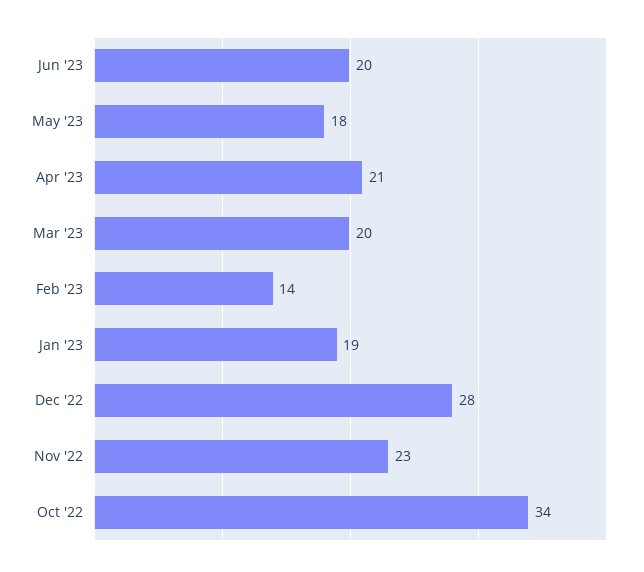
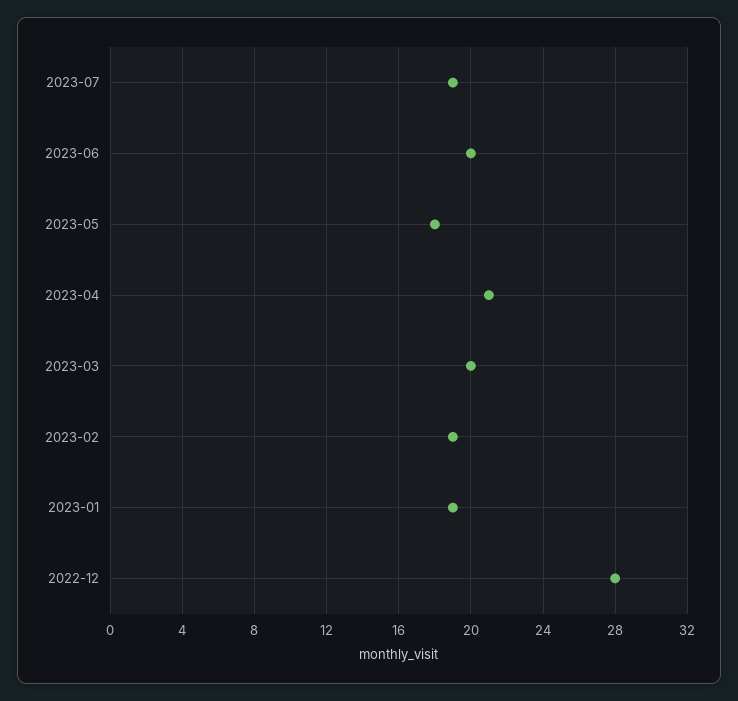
Feb '23: 14 -> 19
Nov '22: 23 -> none
Oct '22: 34 -> none
2023-07: none -> 19

